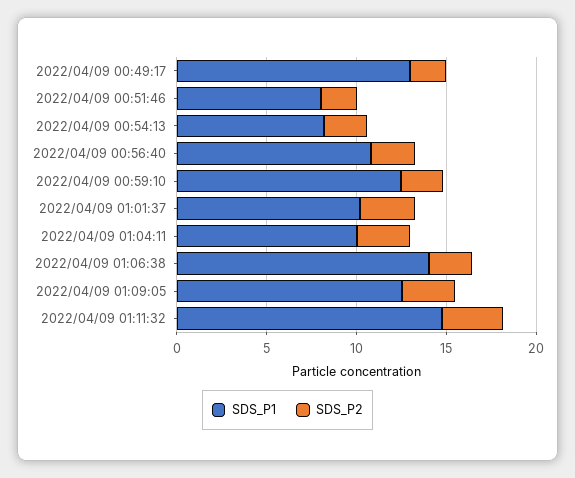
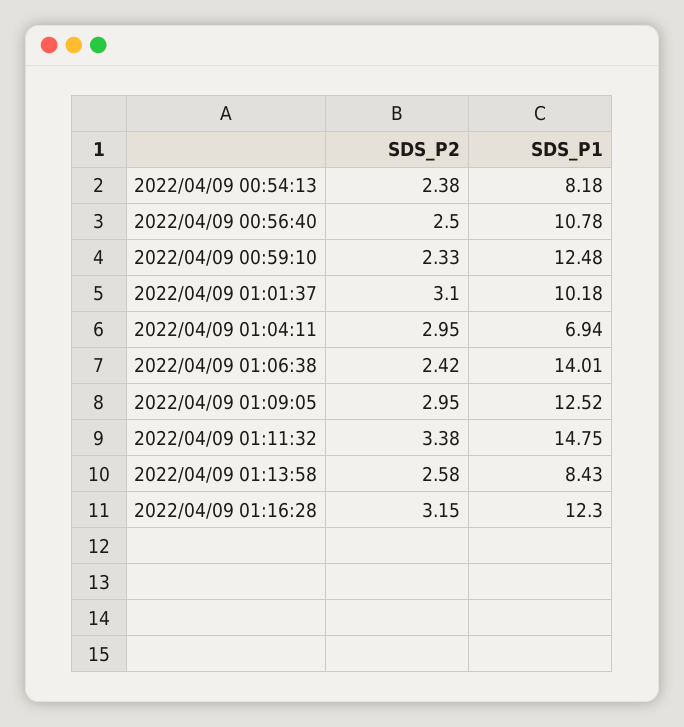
SDS_P1, 2022/04/09 00:49:17: 13 -> none
SDS_P2, 2022/04/09 00:49:17: 2 -> none
SDS_P1, 2022/04/09 00:51:46: 8 -> none
SDS_P2, 2022/04/09 00:51:46: 2 -> none
SDS_P1, 2022/04/09 01:04:11: 10 -> 6.94
SDS_P2, 2022/04/09 01:13:58: none -> 2.58
SDS_P1, 2022/04/09 01:13:58: none -> 8.43
SDS_P2, 2022/04/09 01:16:28: none -> 3.15
SDS_P1, 2022/04/09 01:16:28: none -> 12.3

